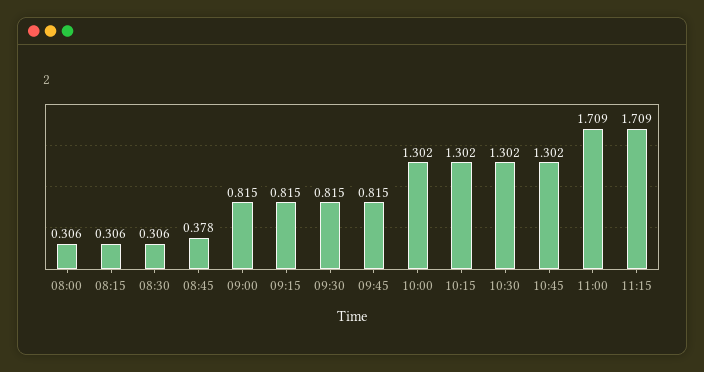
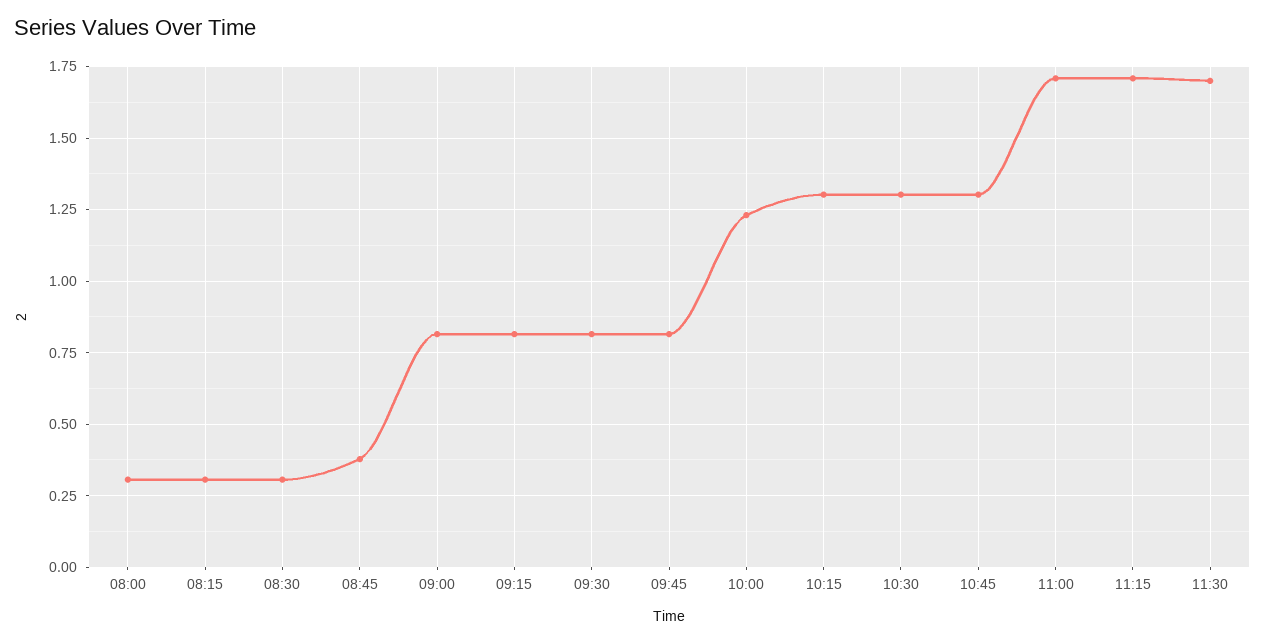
10:00: 1.302 -> 1.225
11:30: none -> 1.7

